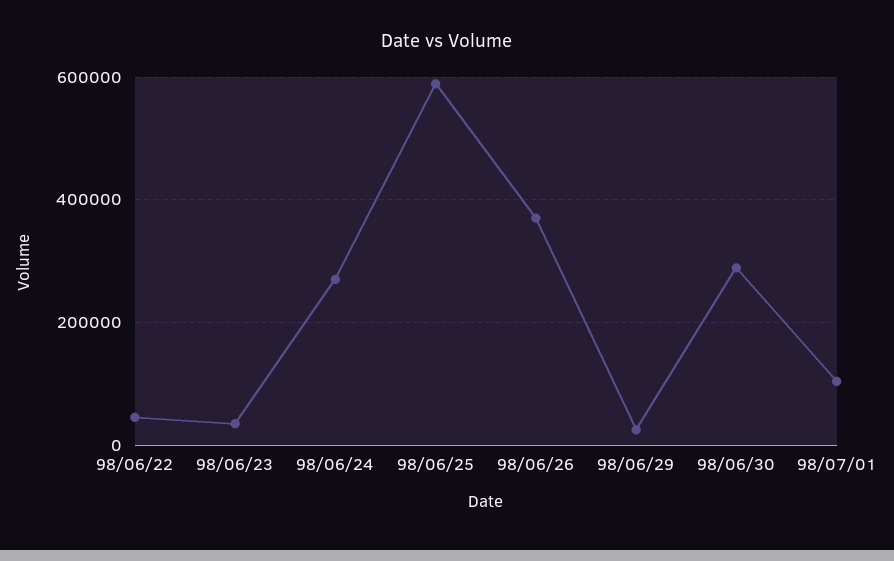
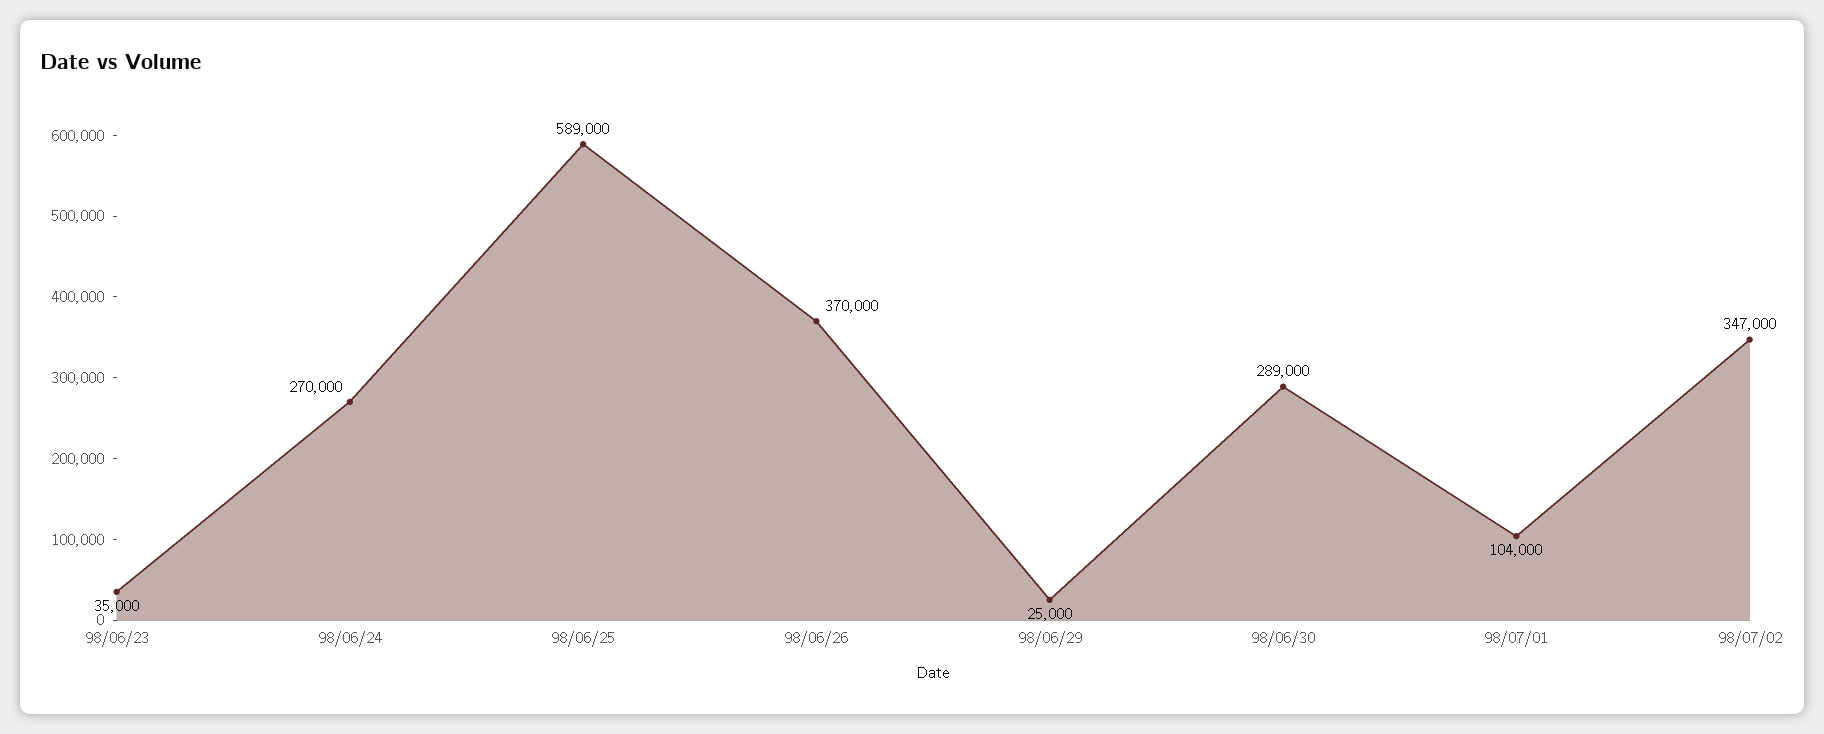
98/06/22: 40000 -> none
98/07/02: none -> 347000

